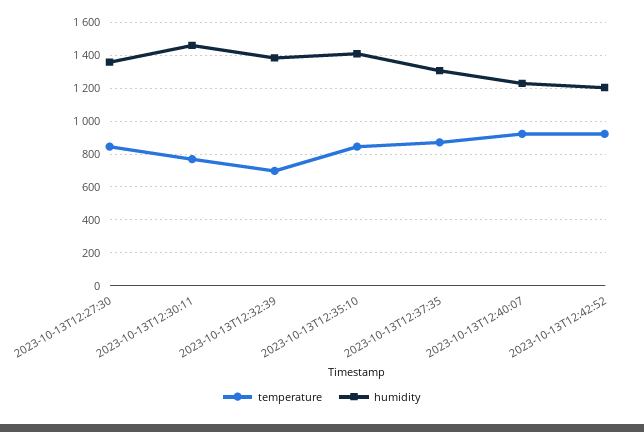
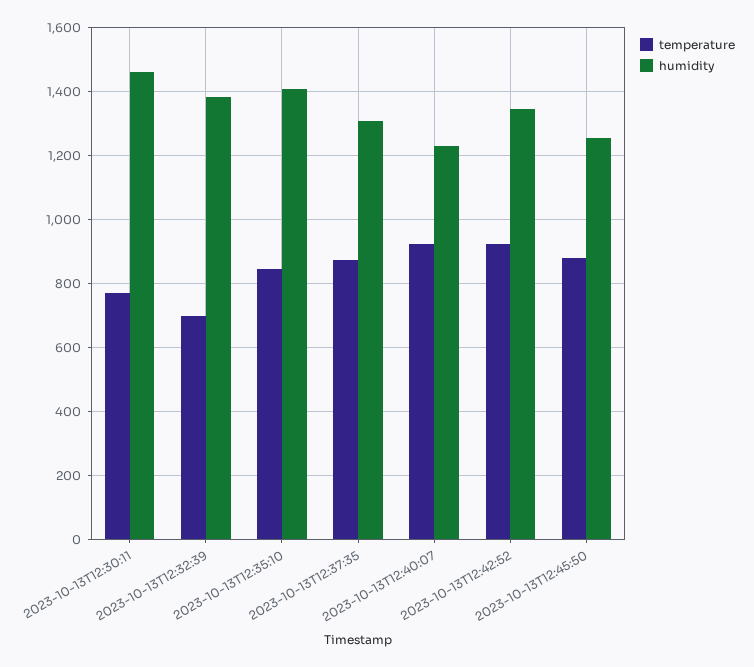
temperature, 2023-10-13T12:27:30: 850 -> none
humidity, 2023-10-13T12:27:30: 1350 -> none
humidity, 2023-10-13T12:42:52: 1200 -> 1340
temperature, 2023-10-13T12:45:50: none -> 880
humidity, 2023-10-13T12:45:50: none -> 1260

